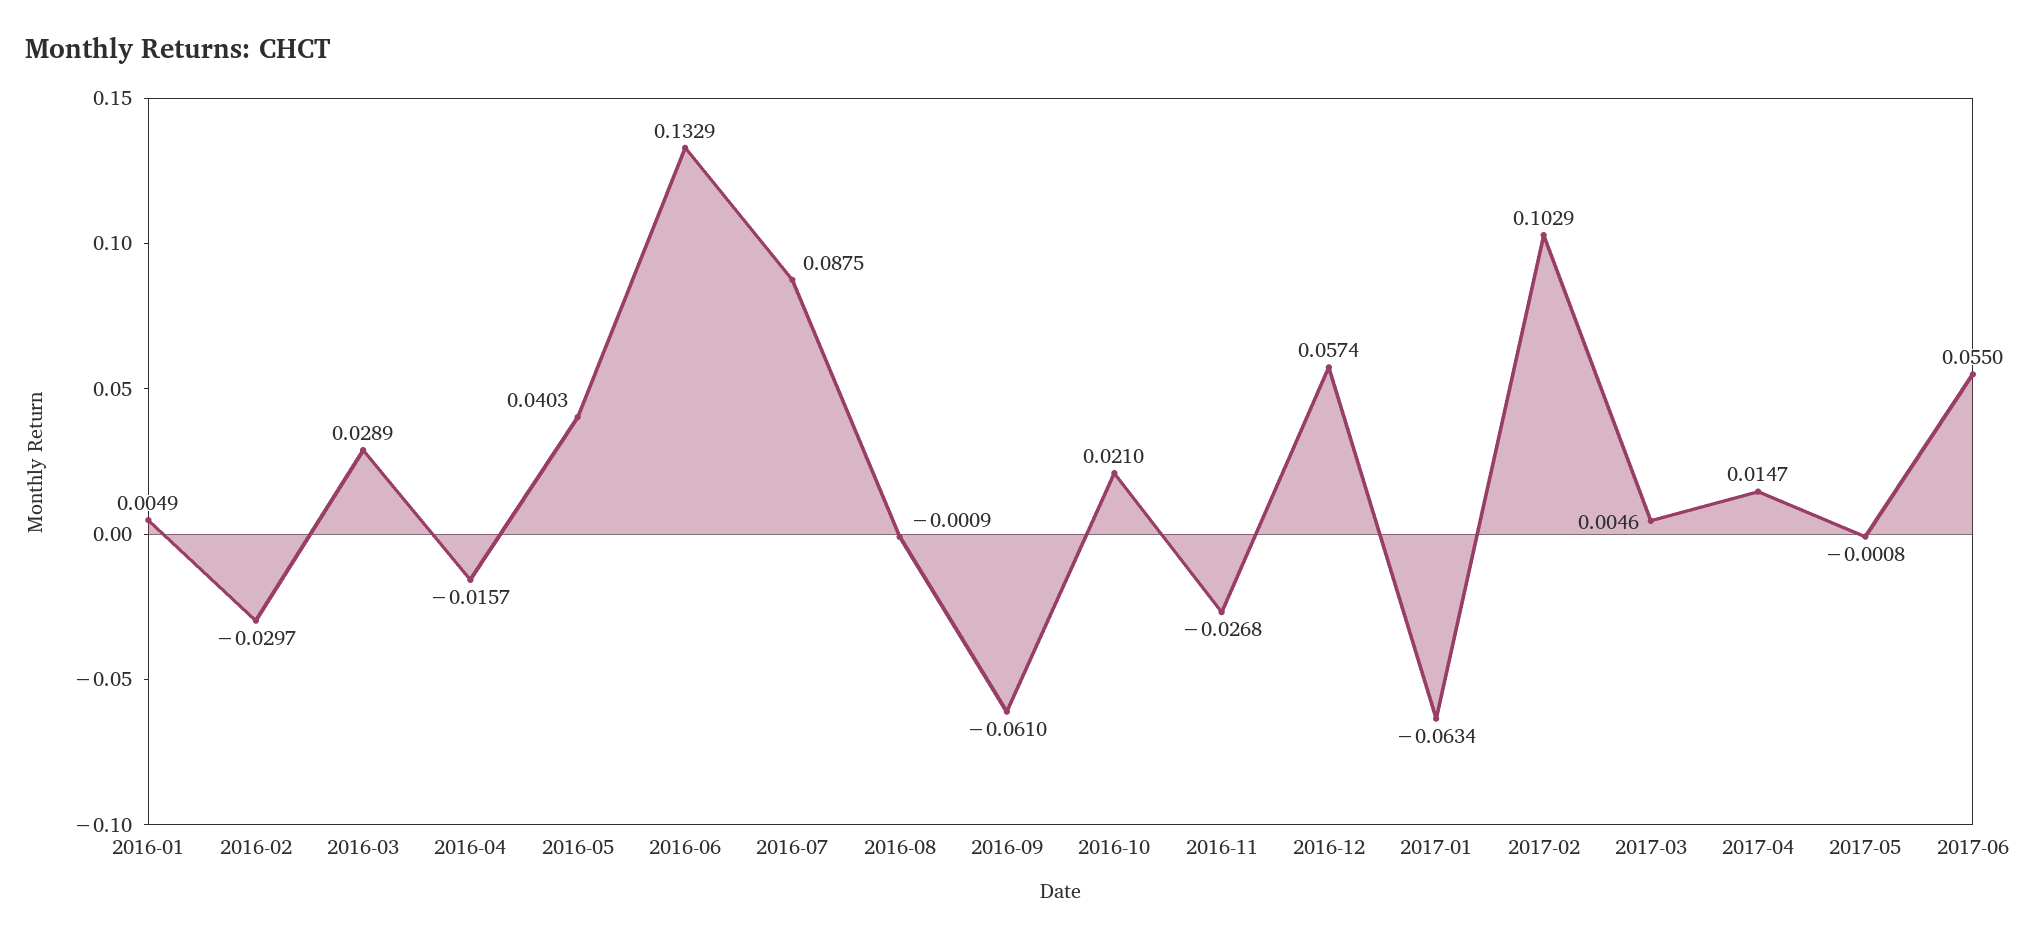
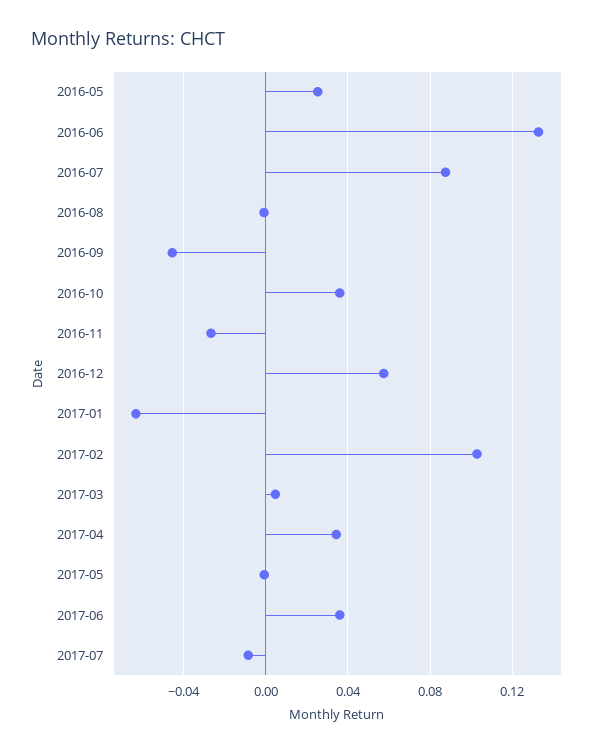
2016-01: 0.0049 -> none
2016-02: -0.0297 -> none
2016-03: 0.0289 -> none
2016-04: -0.0157 -> none
2016-05: 0.0403 -> 0.025
2016-09: -0.061 -> -0.045
2016-10: 0.021 -> 0.035
2017-04: 0.0147 -> 0.035
2017-06: 0.055 -> 0.035
2017-07: none -> -0.01

